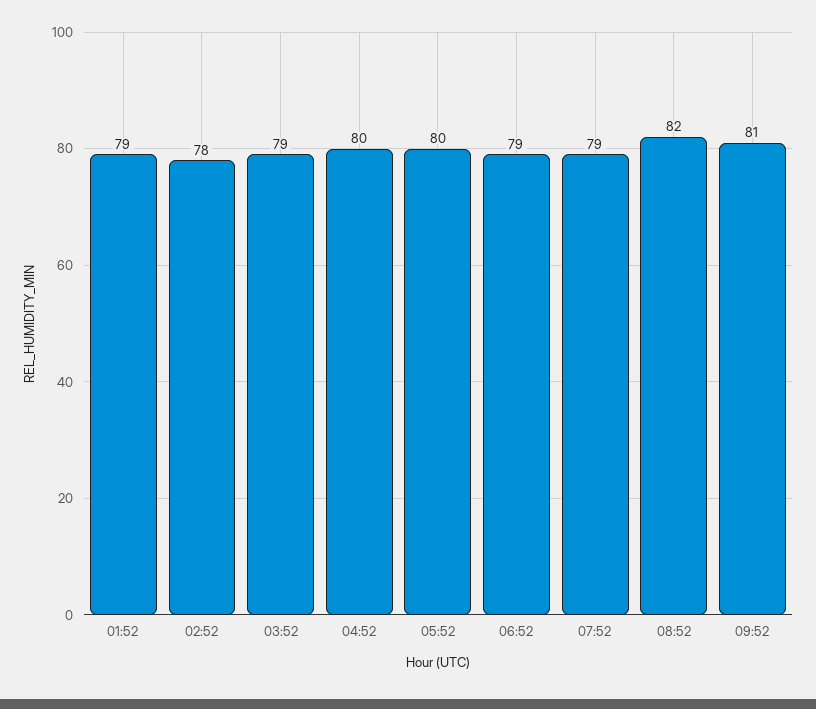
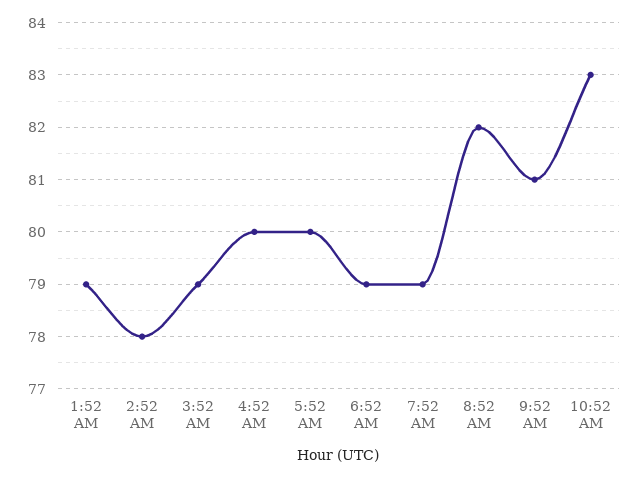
10:52 AM: none -> 83

